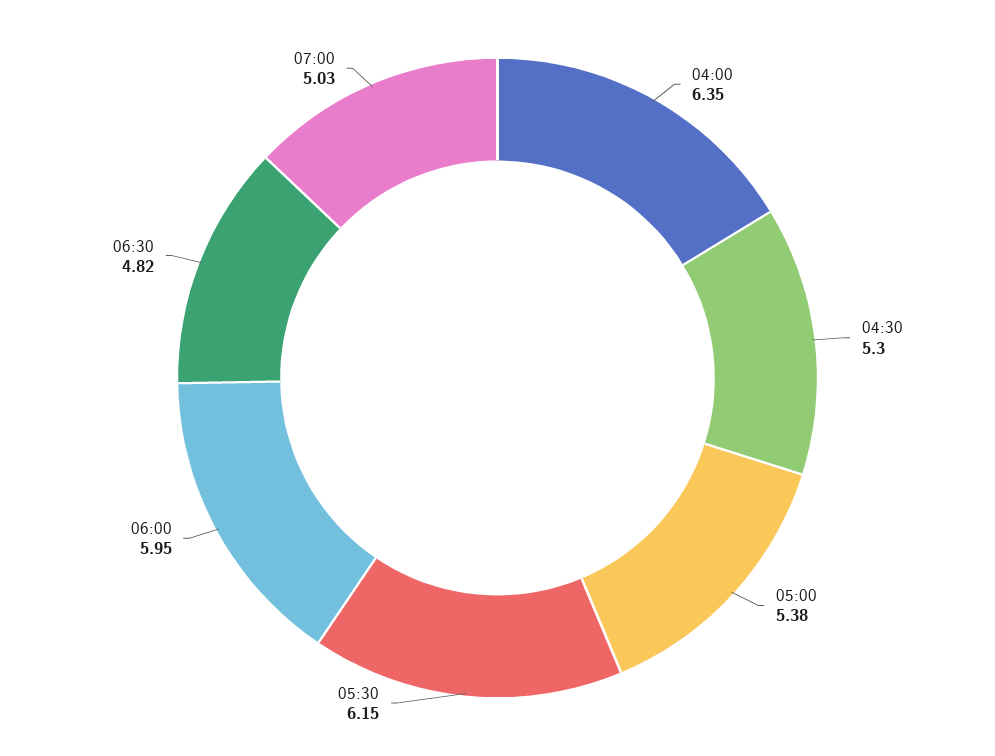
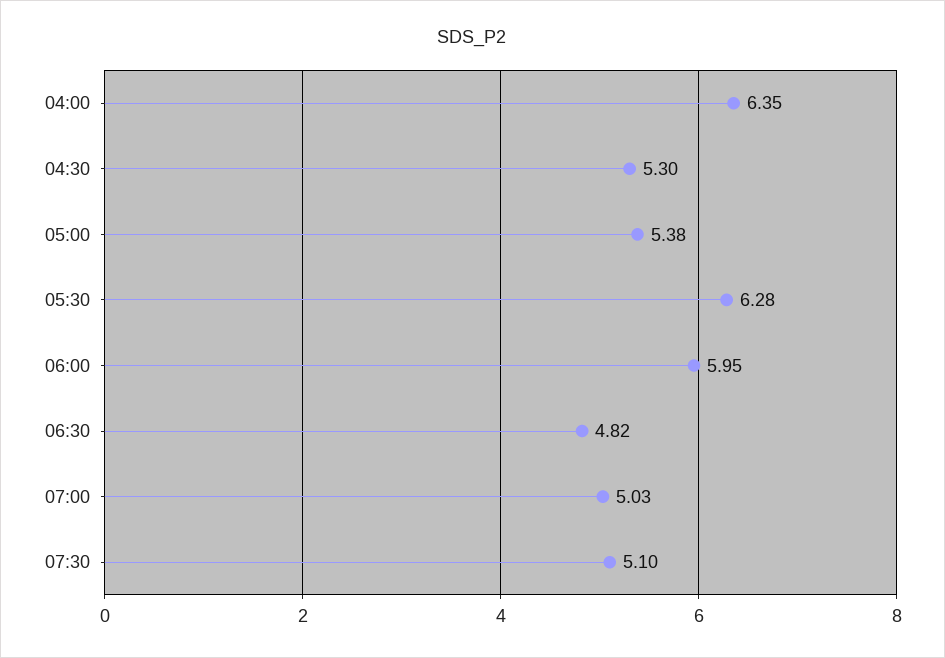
05:30: 6.15 -> 6.28
07:30: none -> 5.1

